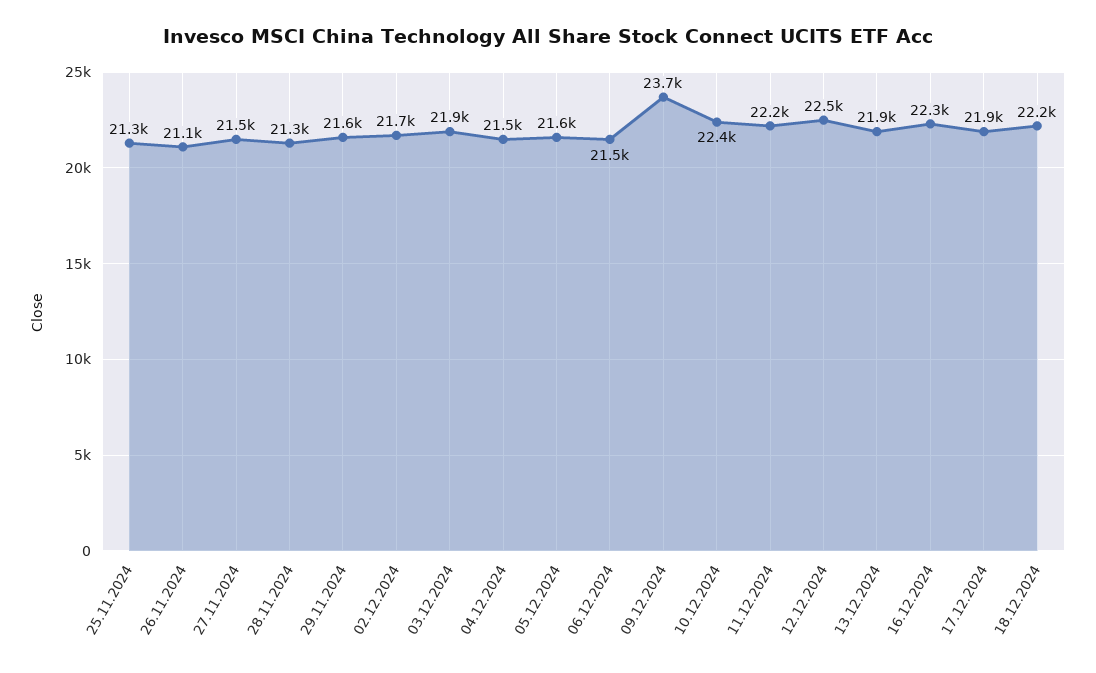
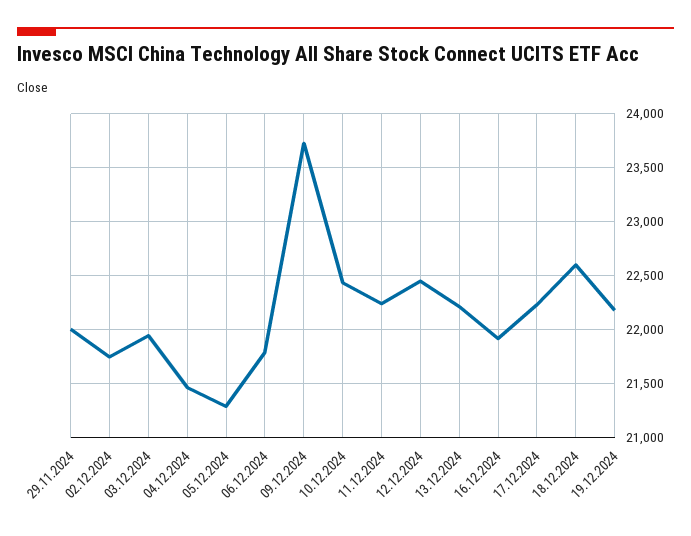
25.11.2024: 21300 -> none
26.11.2024: 21100 -> none
27.11.2024: 21500 -> none
28.11.2024: 21300 -> none
29.11.2024: 21600 -> 22000
05.12.2024: 21600 -> 21300
06.12.2024: 21500 -> 21800
13.12.2024: 21900 -> 22200
16.12.2024: 22300 -> 21900
17.12.2024: 21900 -> 22200
18.12.2024: 22200 -> 22600
19.12.2024: none -> 22200

